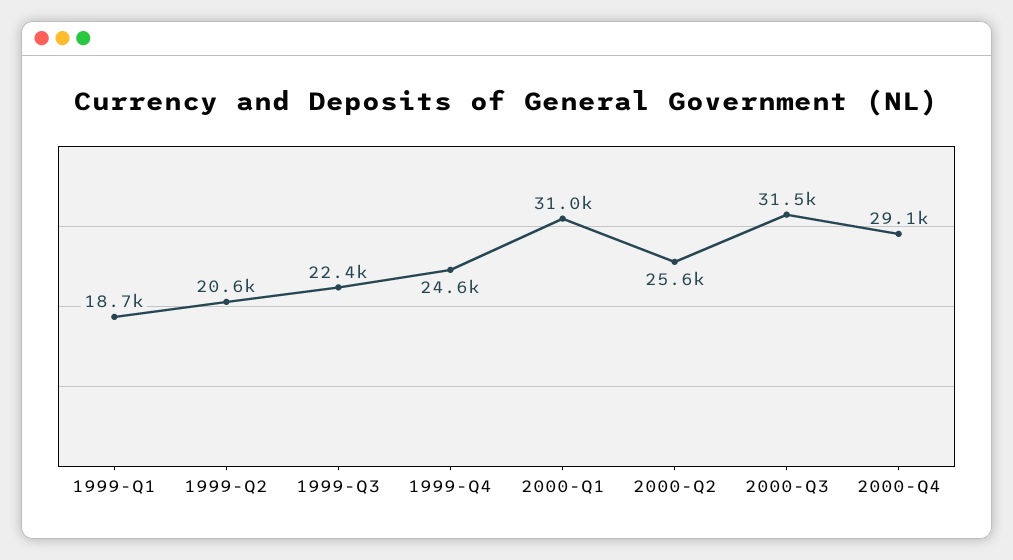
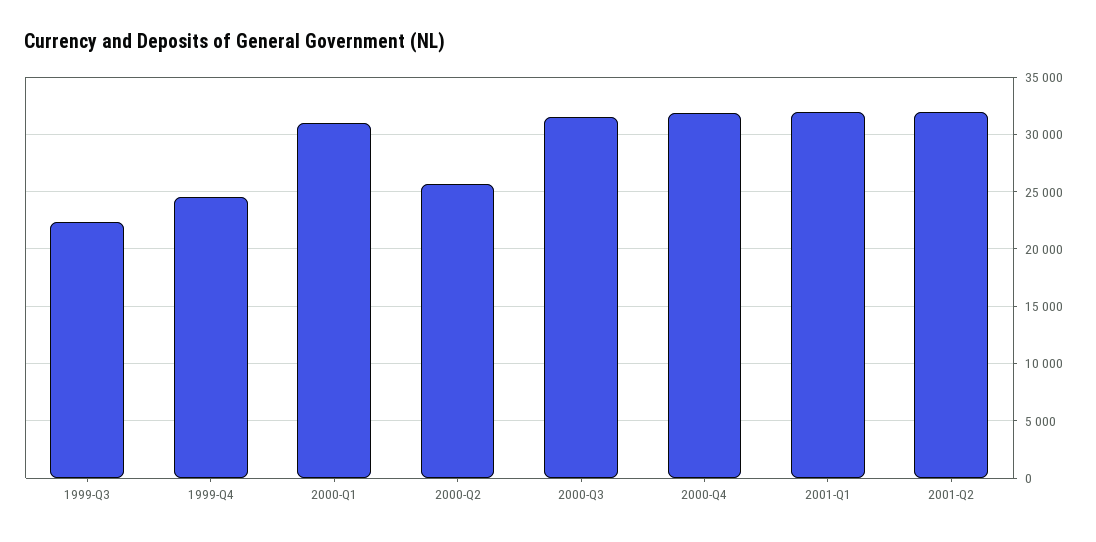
1999-Q1: 18700 -> none
1999-Q2: 20600 -> none
2000-Q4: 29100 -> 32000
2001-Q1: none -> 32000
2001-Q2: none -> 32000

